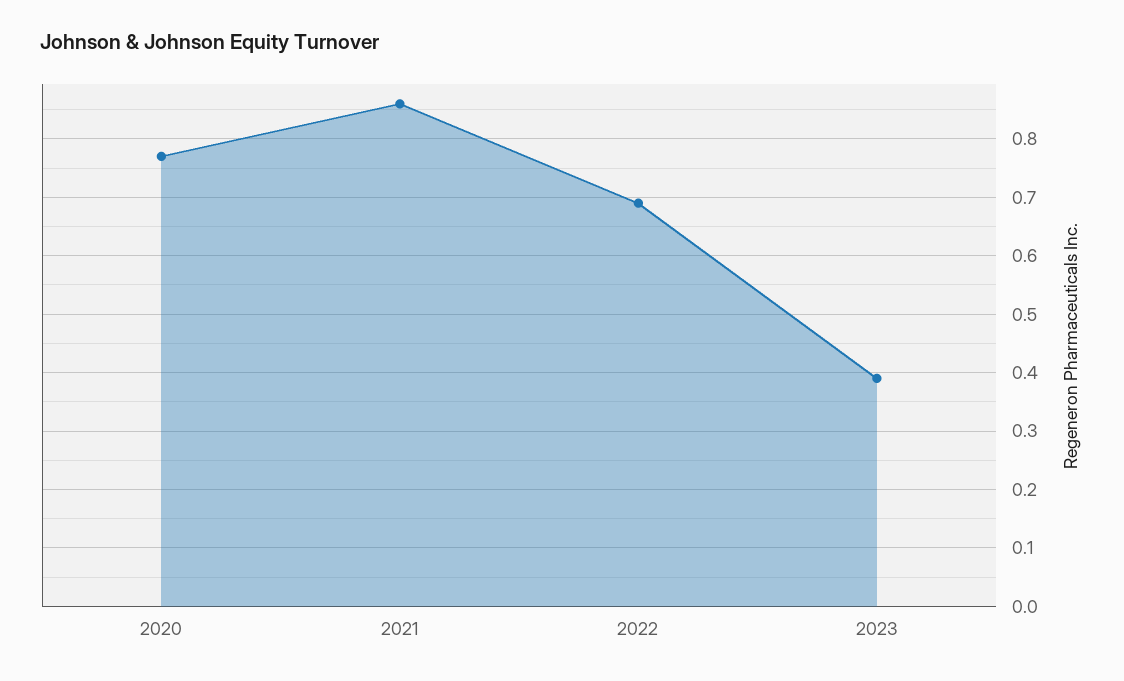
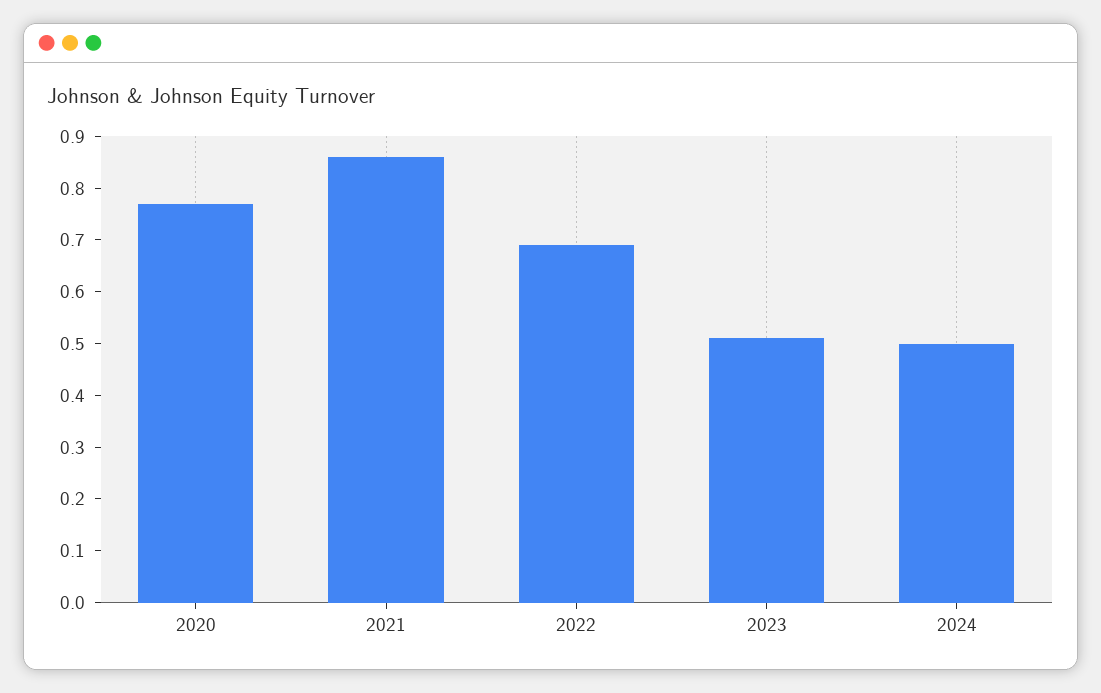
2023: 0.4 -> 0.5
2024: none -> 0.5

